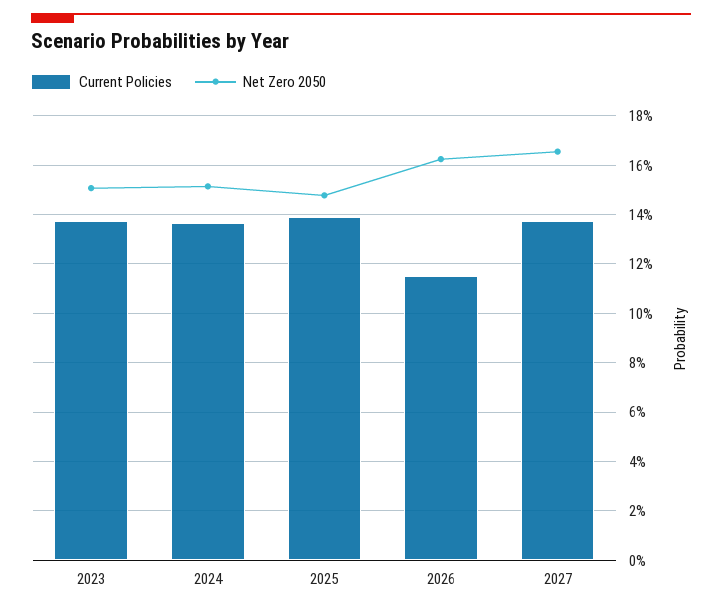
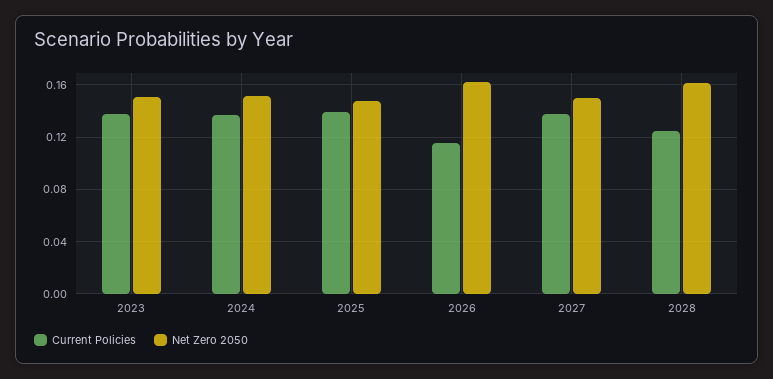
Net Zero 2050, 2027: 0.165 -> 0.15
Current Policies, 2028: none -> 0.125
Net Zero 2050, 2028: none -> 0.16

